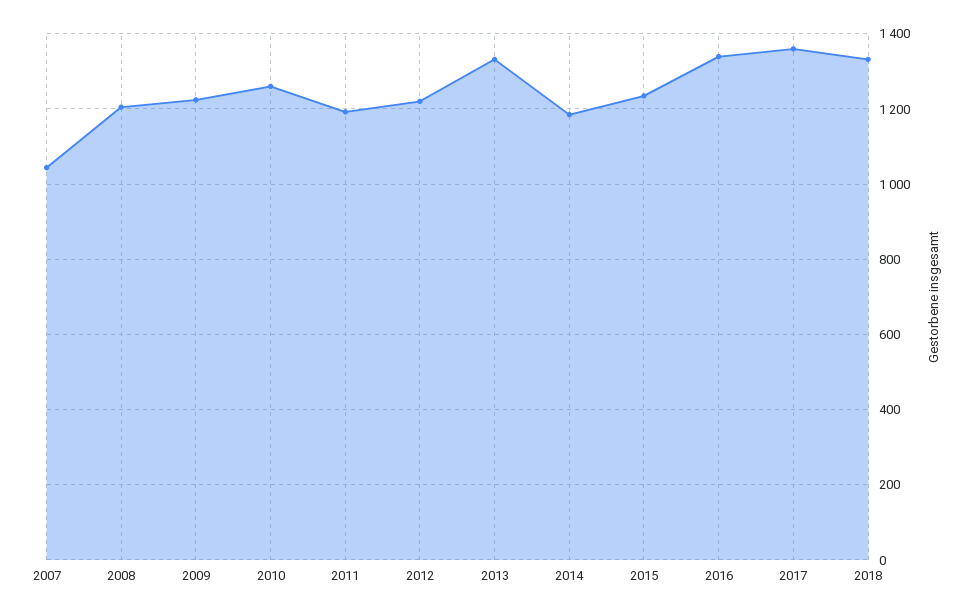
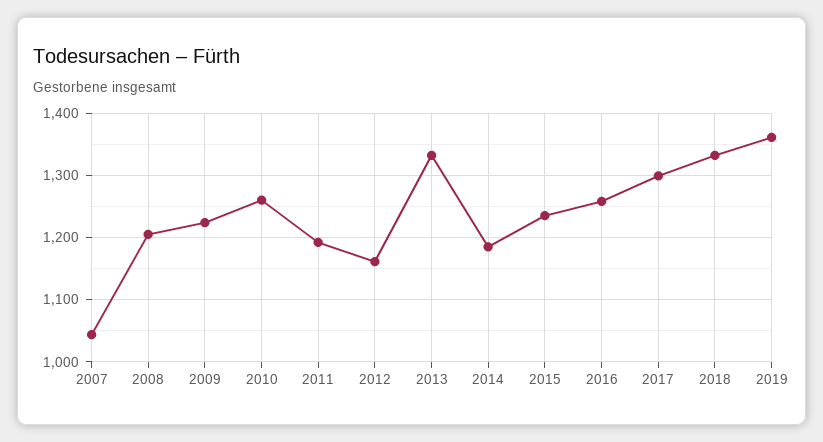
2012: 1220 -> 1160
2016: 1340 -> 1260
2017: 1360 -> 1300
2019: none -> 1360

